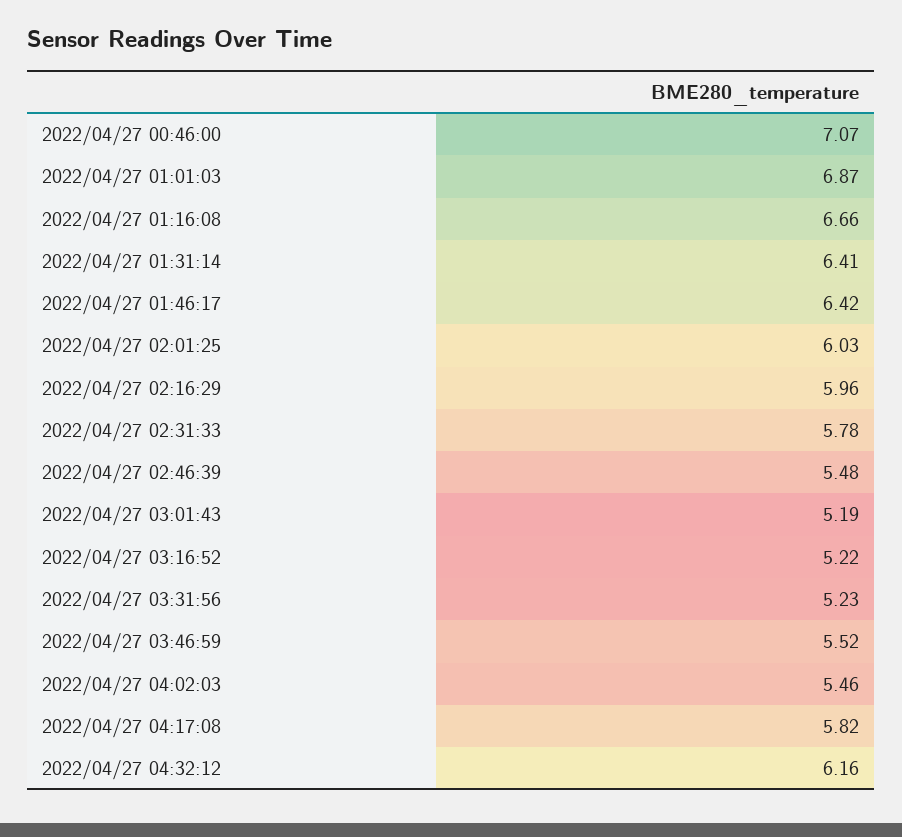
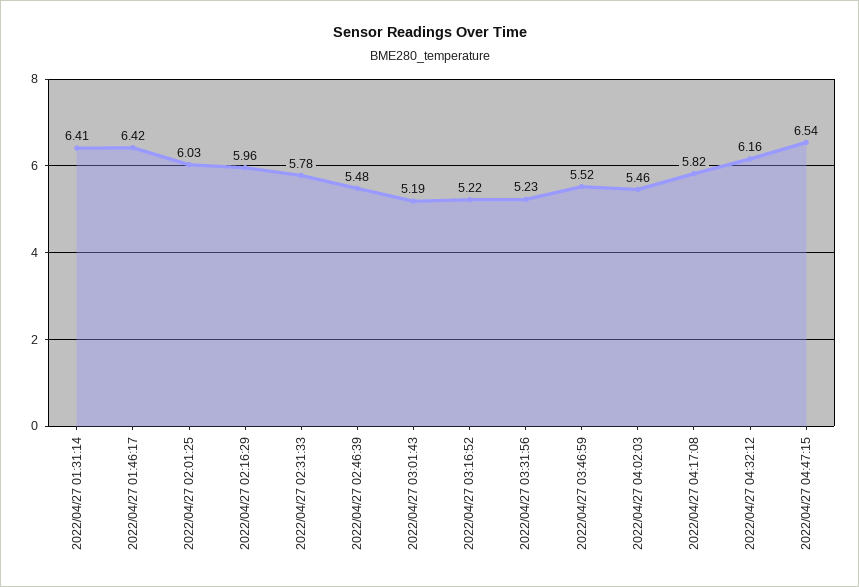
2022/04/27 00:46:00: 7.07 -> none
2022/04/27 01:01:03: 6.87 -> none
2022/04/27 01:16:08: 6.66 -> none
2022/04/27 04:47:15: none -> 6.54

